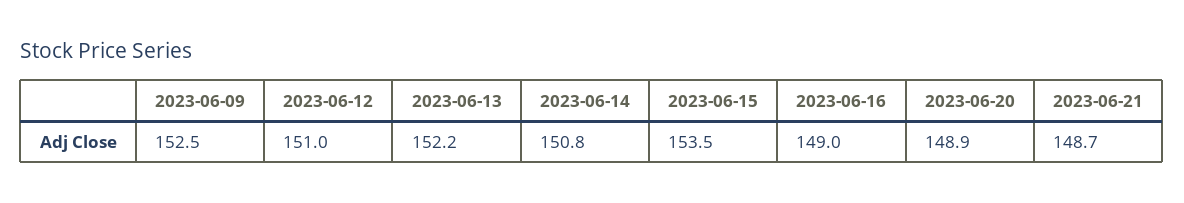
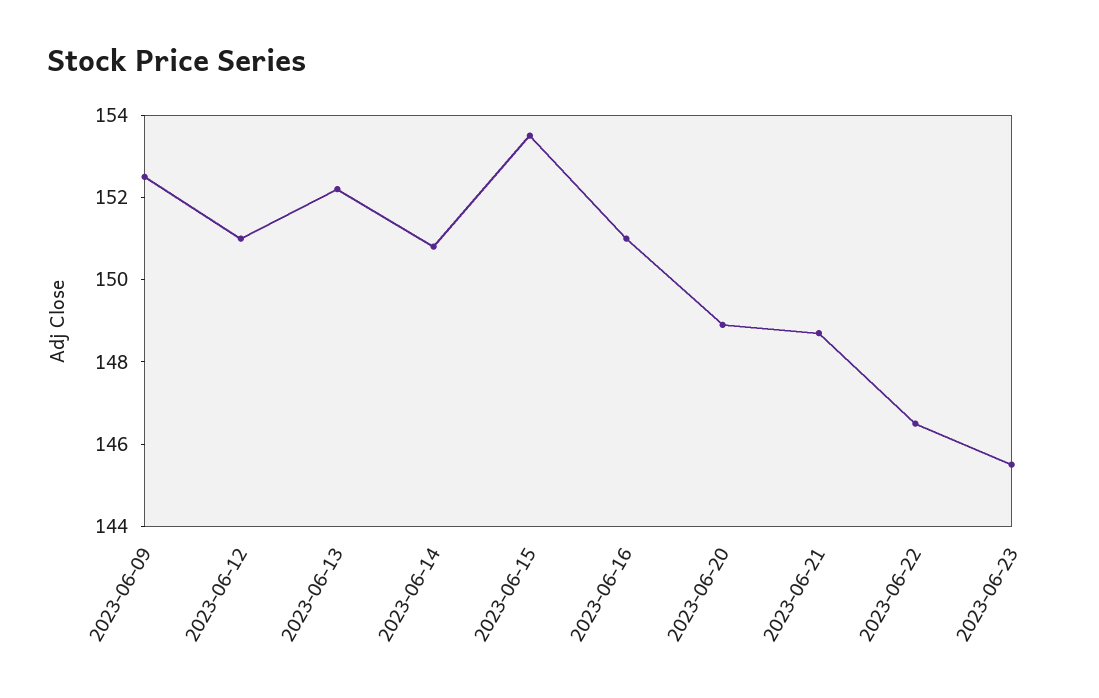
2023-06-16: 149 -> 151
2023-06-22: none -> 146.5
2023-06-23: none -> 145.5

